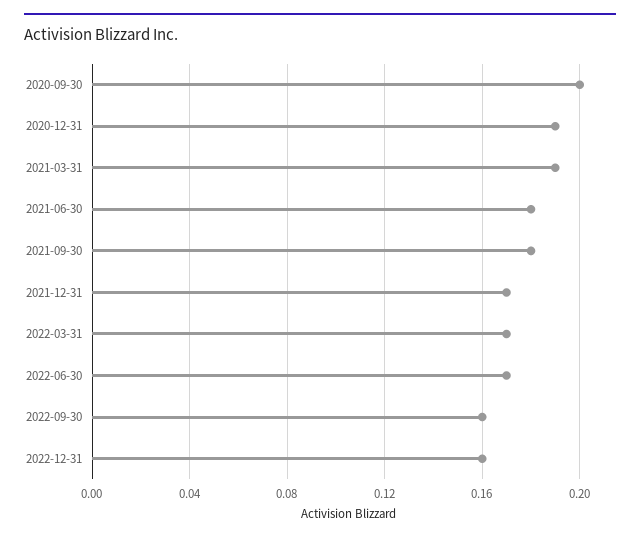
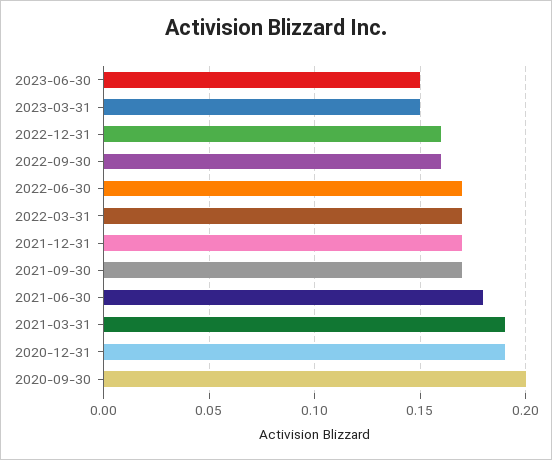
2021-09-30: 0.18 -> 0.17
2023-06-30: none -> 0.15
2023-03-31: none -> 0.15

